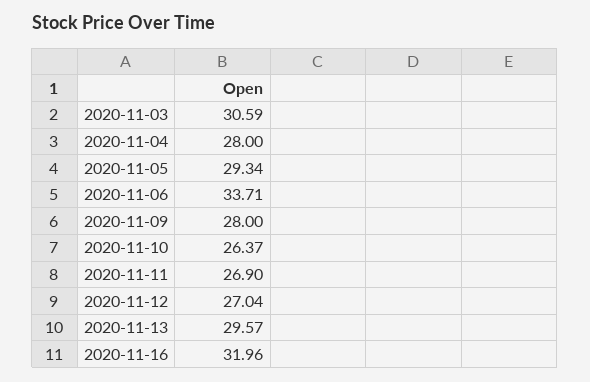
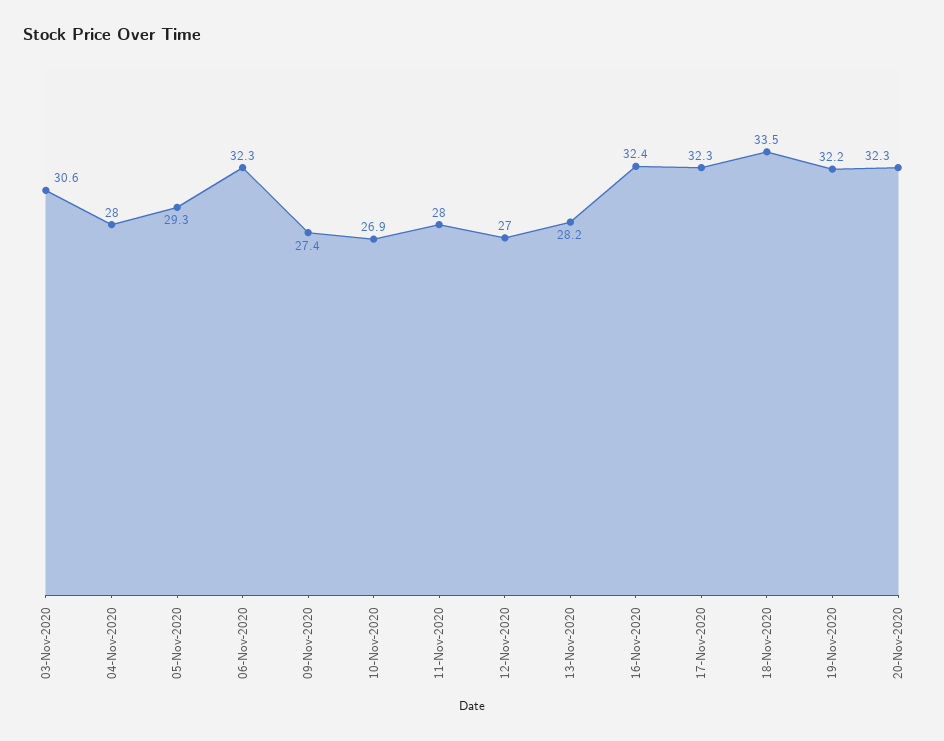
2020-11-06: 33.71 -> 32.3
2020-11-09: 28 -> 27.4
2020-11-10: 26.37 -> 26.9
2020-11-11: 26.9 -> 28
2020-11-13: 29.57 -> 28.2
2020-11-16: 31.96 -> 32.4
17-Nov-2020: none -> 32.3
18-Nov-2020: none -> 33.5
19-Nov-2020: none -> 32.2
20-Nov-2020: none -> 32.3

